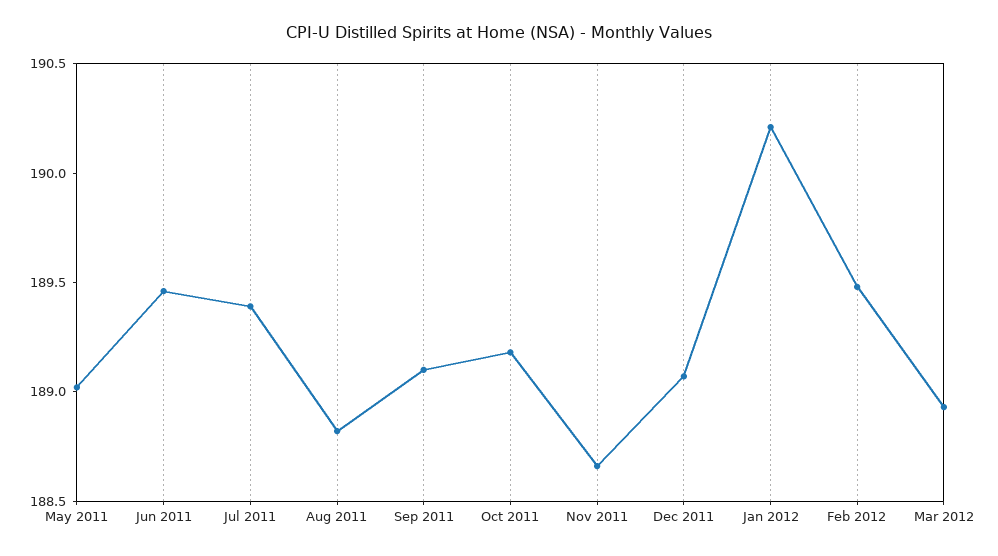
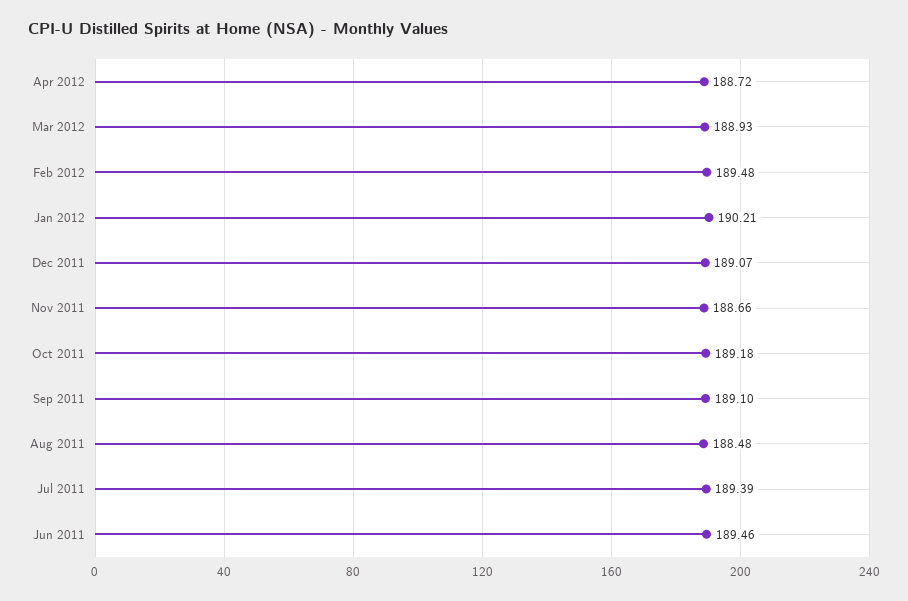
May 2011: 189 -> none
Aug 2011: 188.8 -> 188.48
Apr 2012: none -> 188.72

